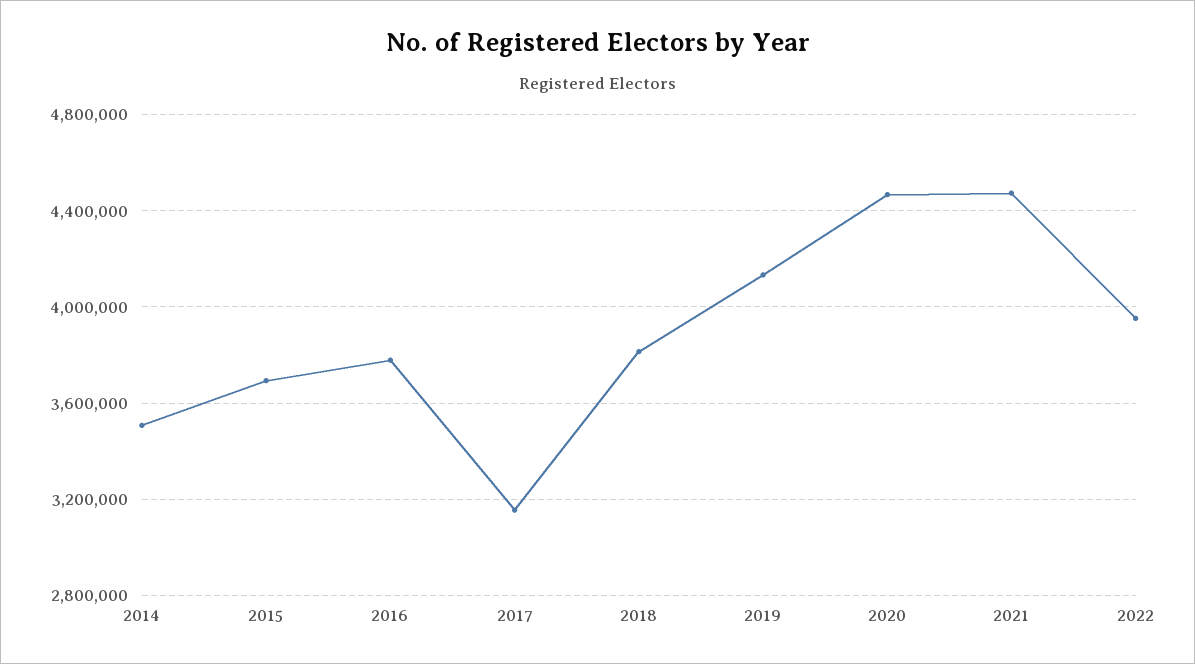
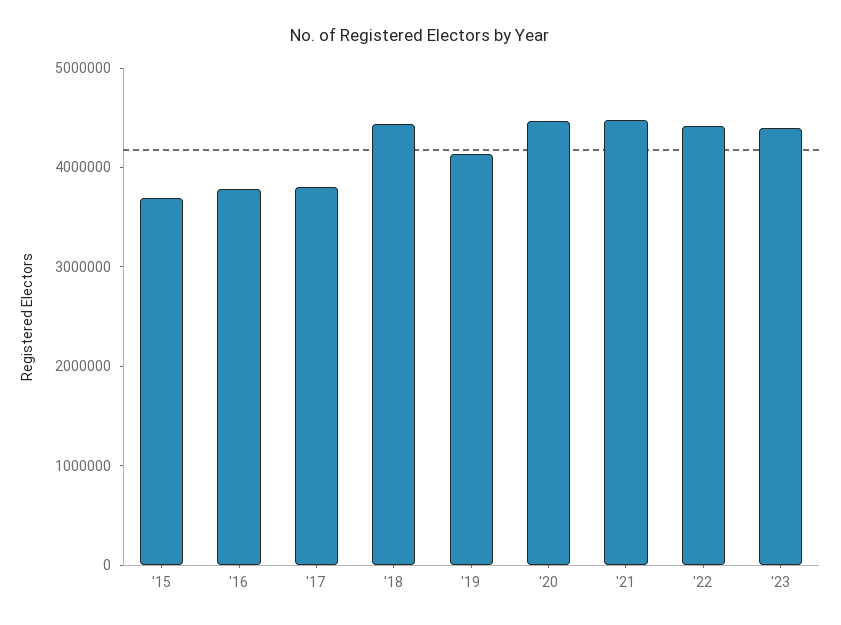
2014: 3500000 -> none
2017: 3150000 -> 3800000
2018: 3800000 -> 4400000
2022: 3950000 -> 4400000
'23: none -> 4400000

